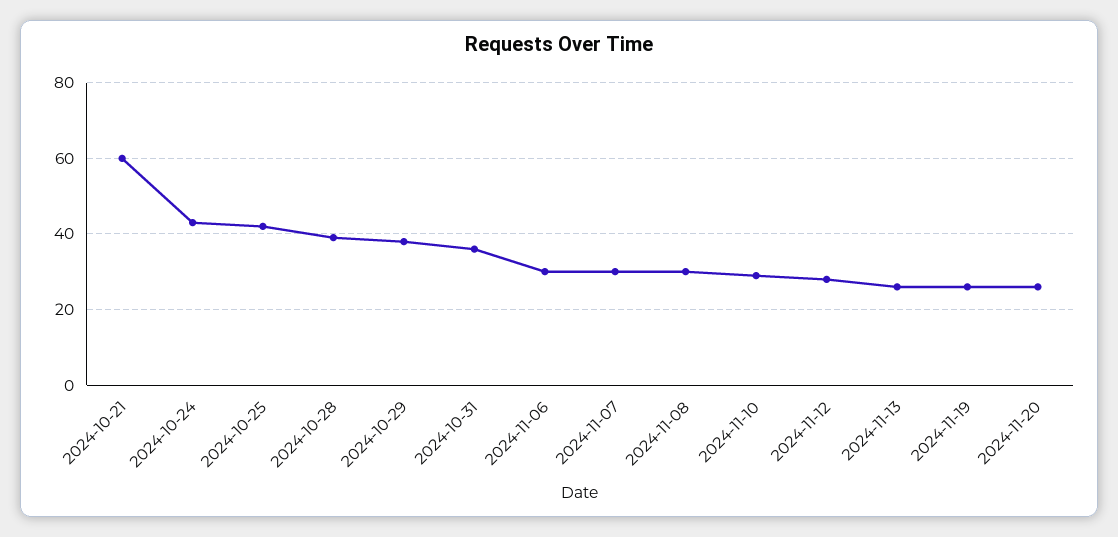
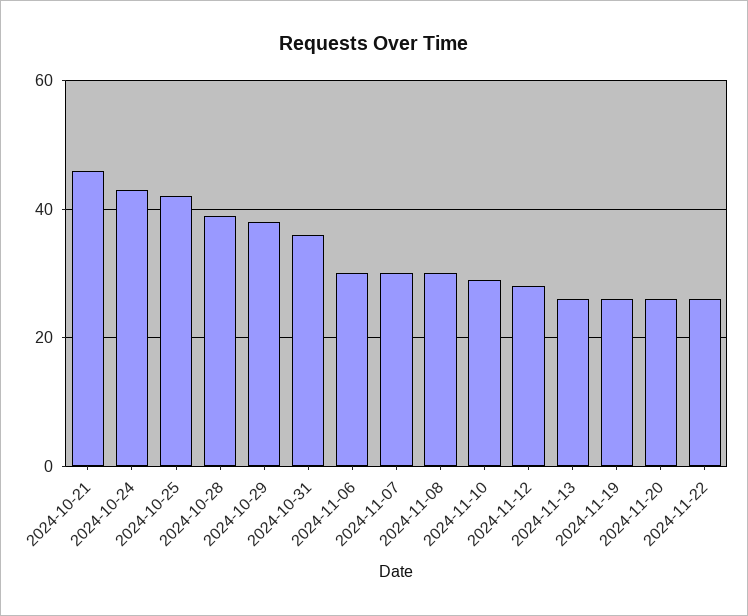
2024-10-21: 60 -> 45
2024-11-22: none -> 25

